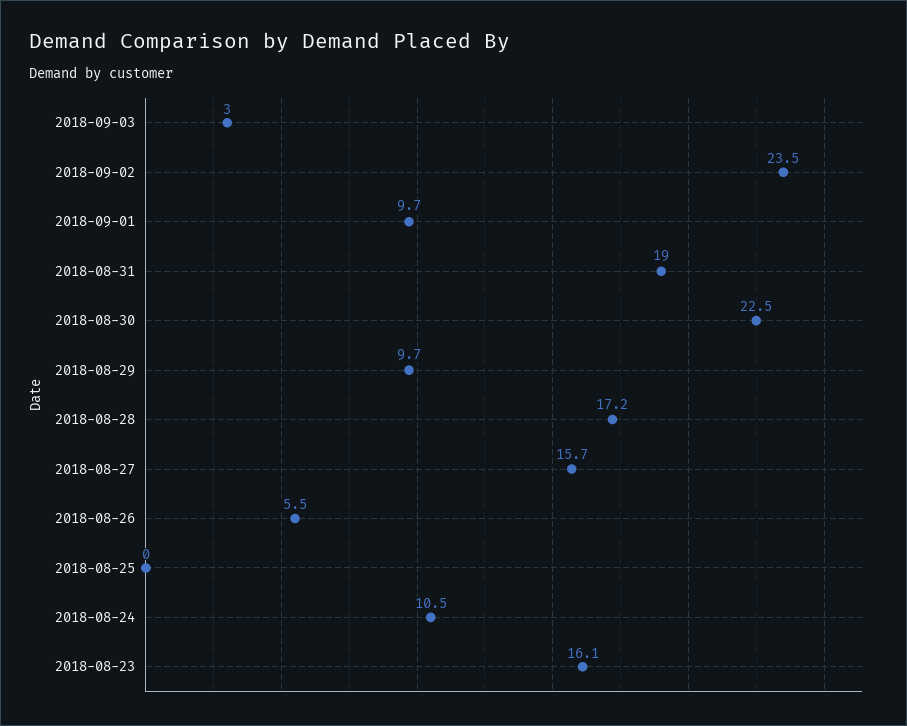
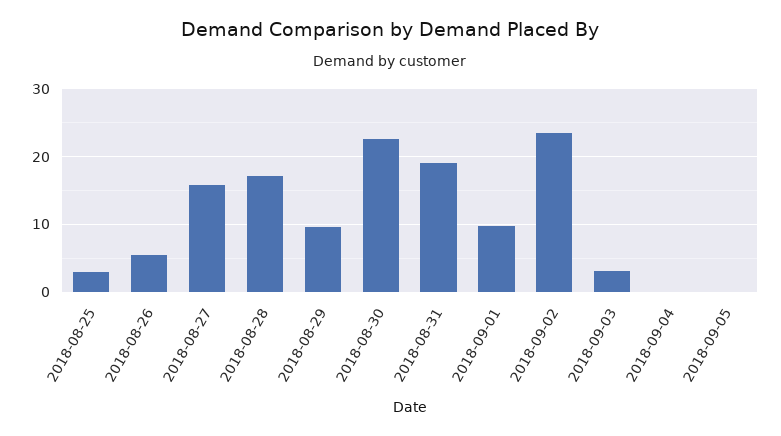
2018-08-25: 0 -> 3
2018-08-24: 10.5 -> none
2018-08-23: 16.1 -> none
2018-09-04: none -> 0
2018-09-05: none -> 0

